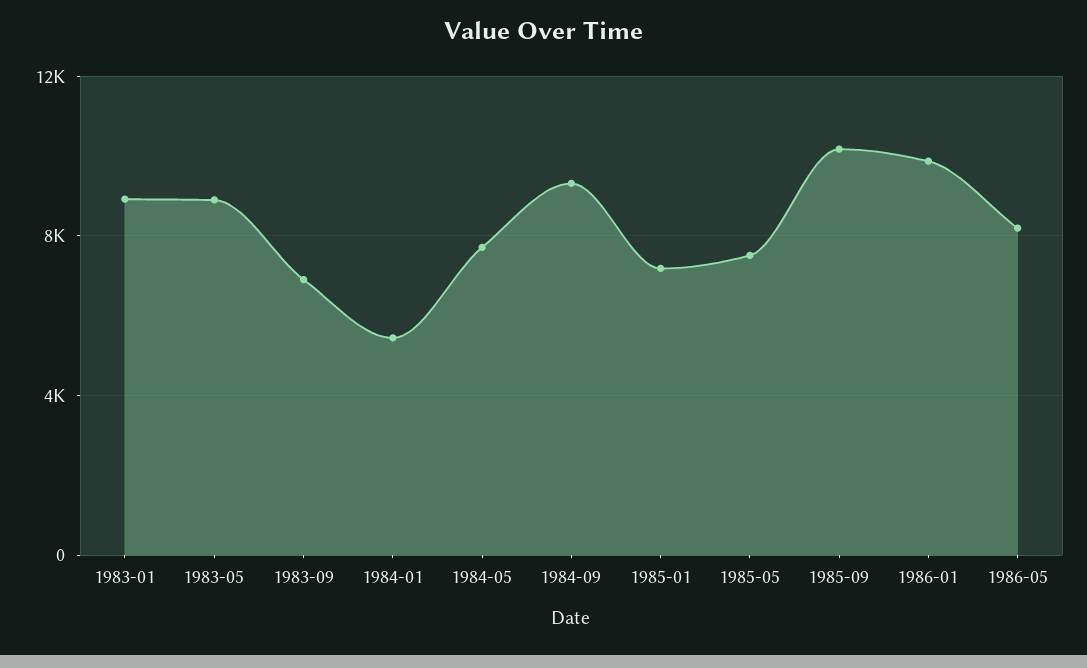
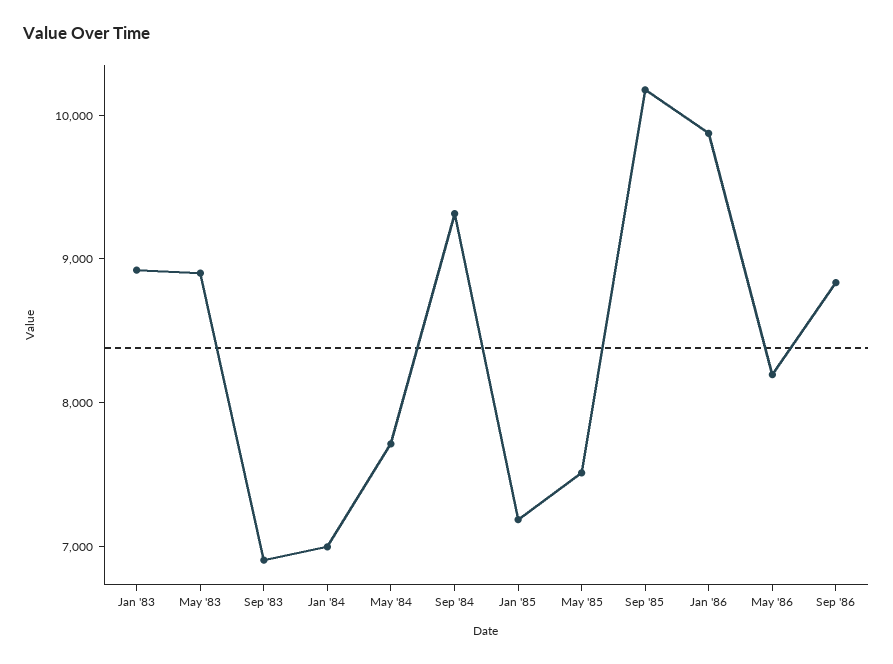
1984-01: 5500 -> 7000
Sep '86: none -> 8800

